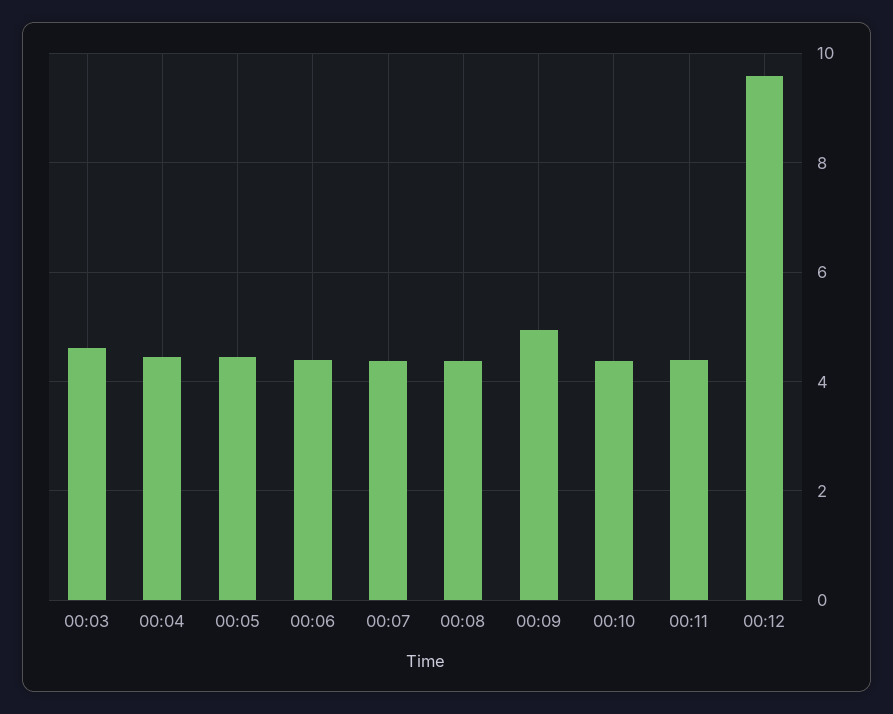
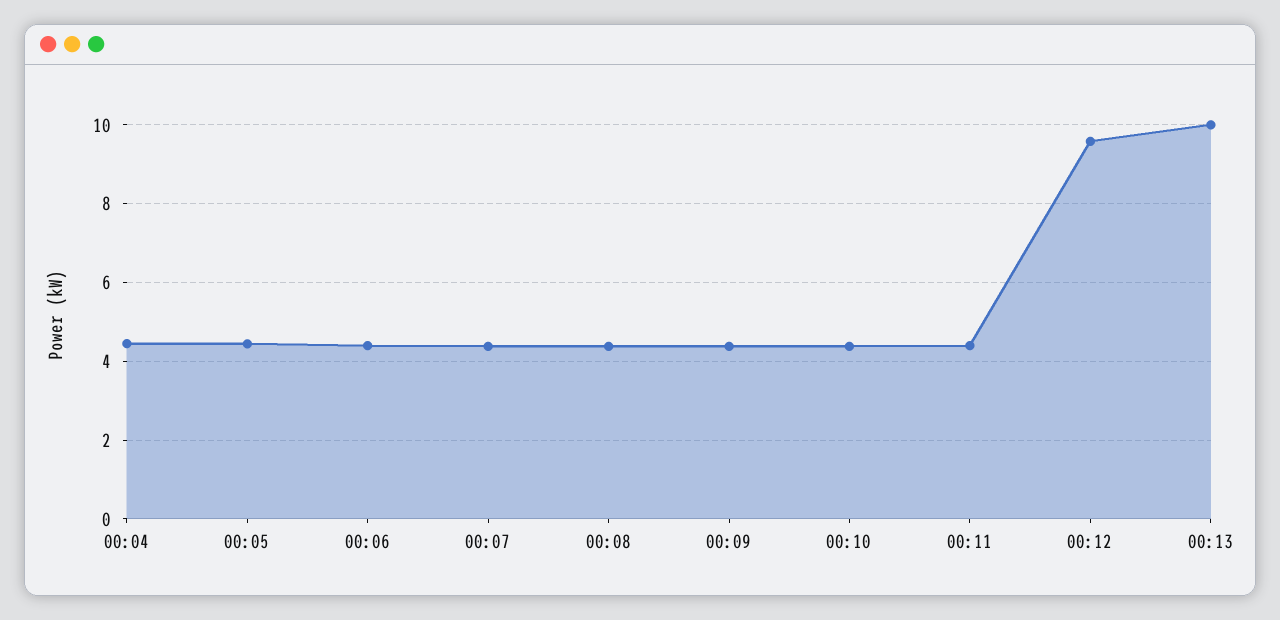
00:03: 4.6 -> none
00:09: 5 -> 4.4
00:13: none -> 10

